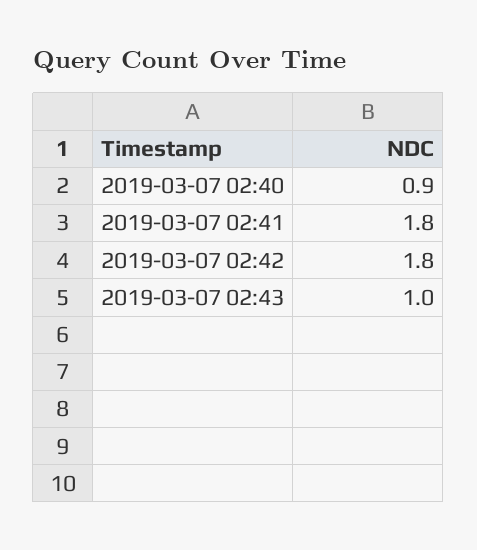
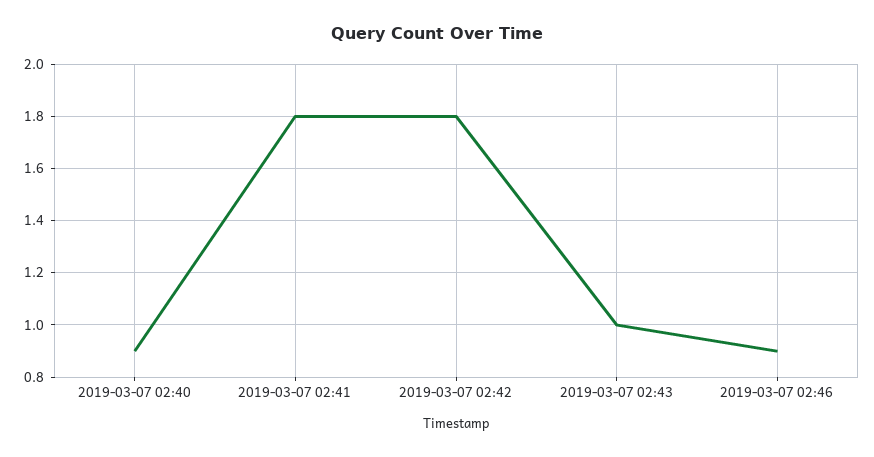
2019-03-07 02:46: none -> 0.9

